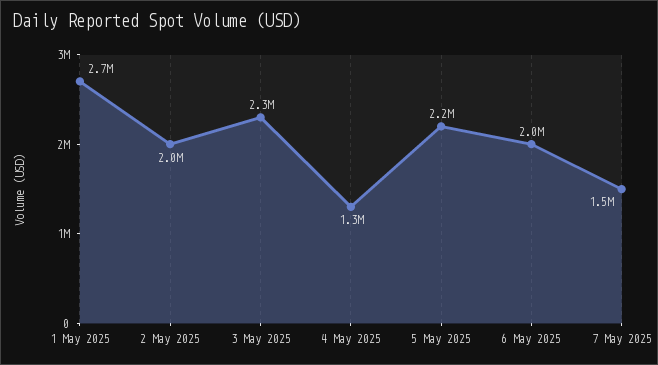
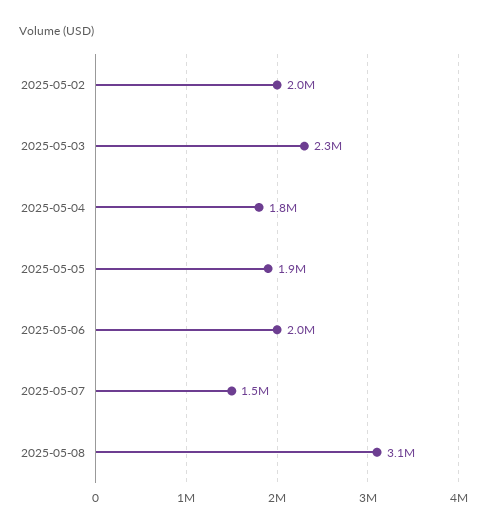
1 May 2025: 2700000 -> none
4 May 2025: 1300000 -> 1800000
5 May 2025: 2200000 -> 1900000
2025-05-08: none -> 3100000

